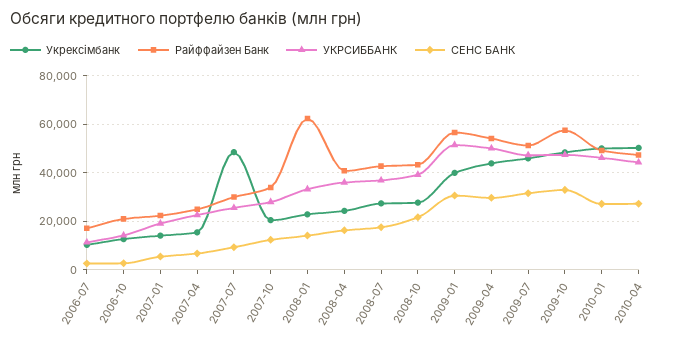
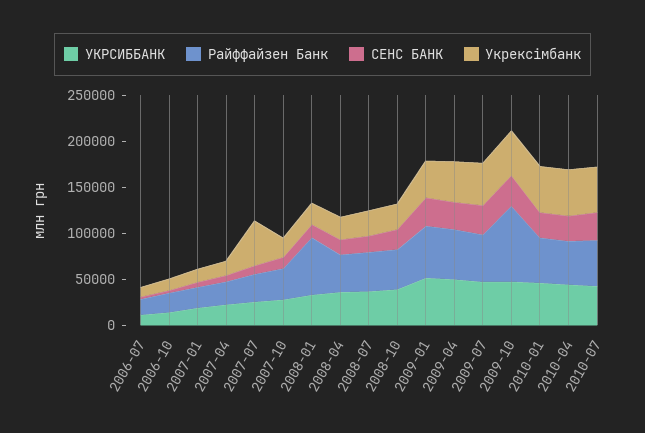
Райффайзен Банк, 2009-10: 57500 -> 80000
УКРСИББАНК, 2010-07: none -> 40000
Райффайзен Банк, 2010-07: none -> 50000
СЕНС БАНК, 2010-07: none -> 30000
Укрексімбанк, 2010-07: none -> 50000

